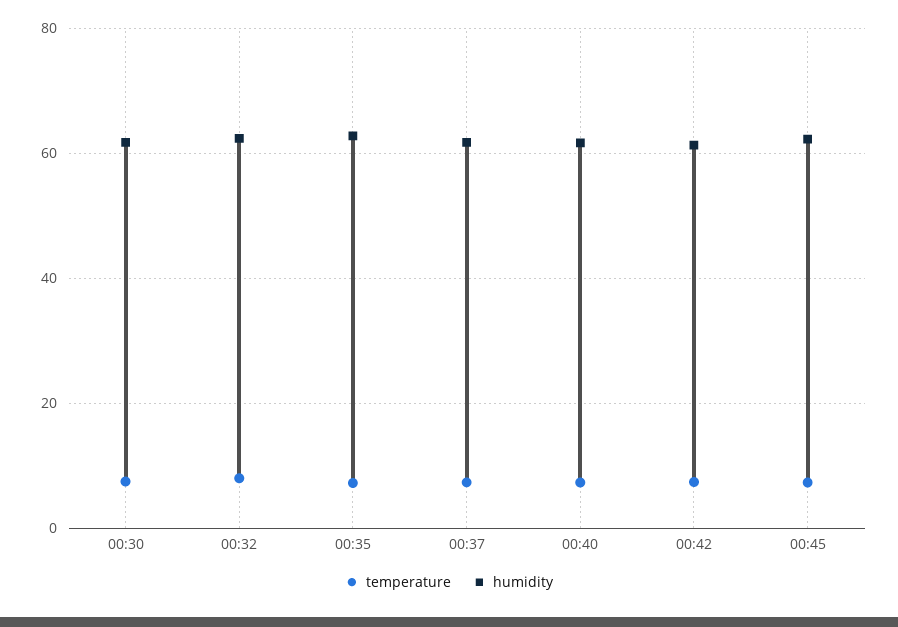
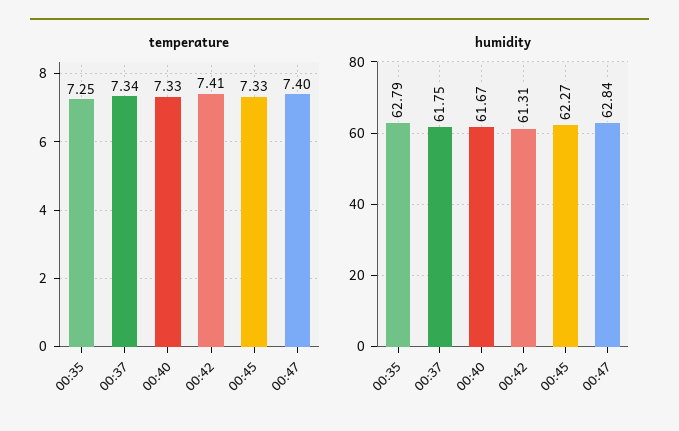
temperature, 00:30: 8 -> none
humidity, 00:30: 62 -> none
temperature, 00:32: 8 -> none
humidity, 00:32: 62 -> none
temperature, 00:47: none -> 7.4
humidity, 00:47: none -> 62.84

